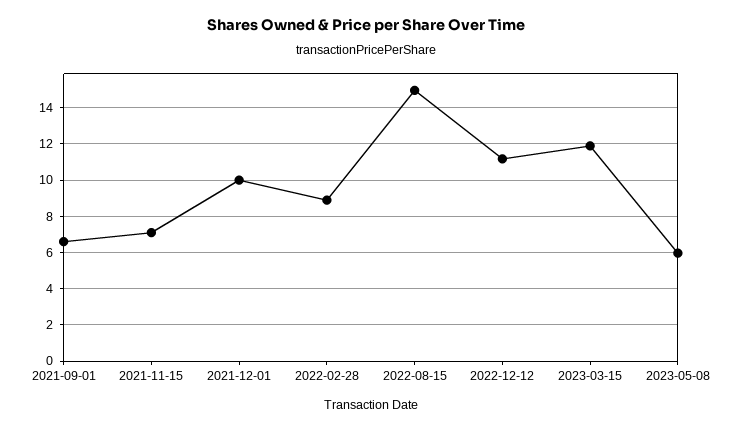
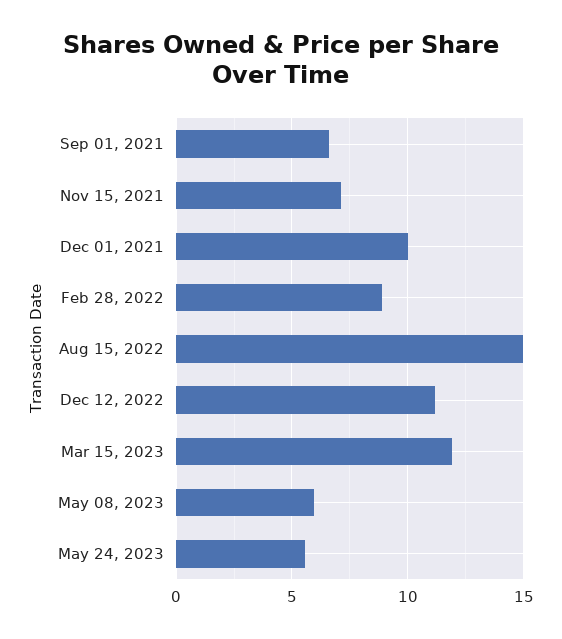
May 24, 2023: none -> 5.5

